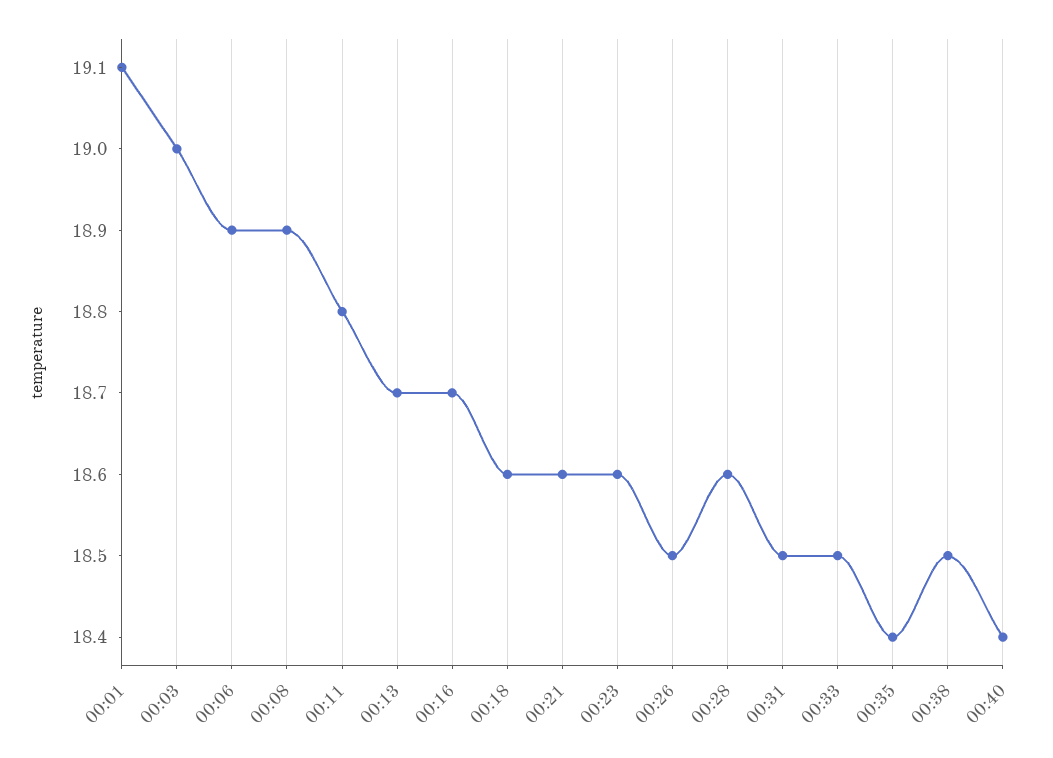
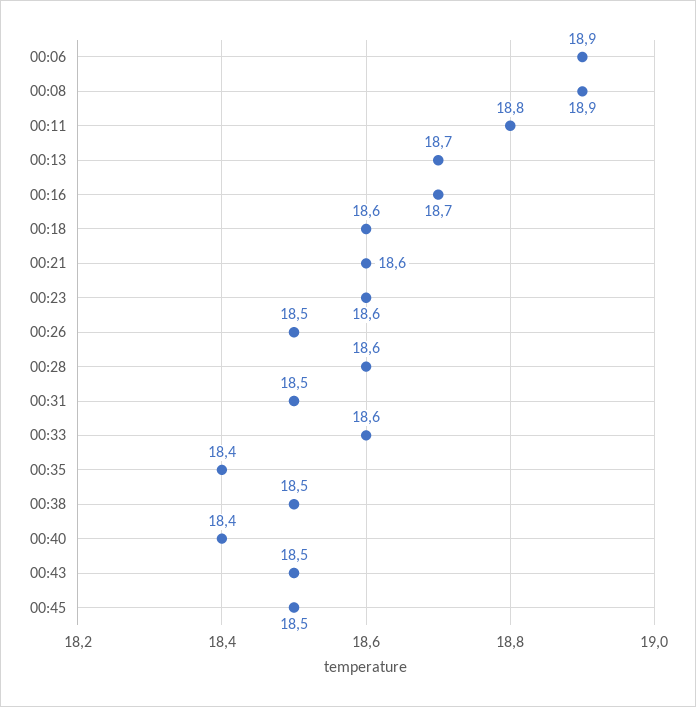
00:01: 19.1 -> none
00:03: 19 -> none
00:33: 18.5 -> 18.6
00:43: none -> 18.5
00:45: none -> 18.5

